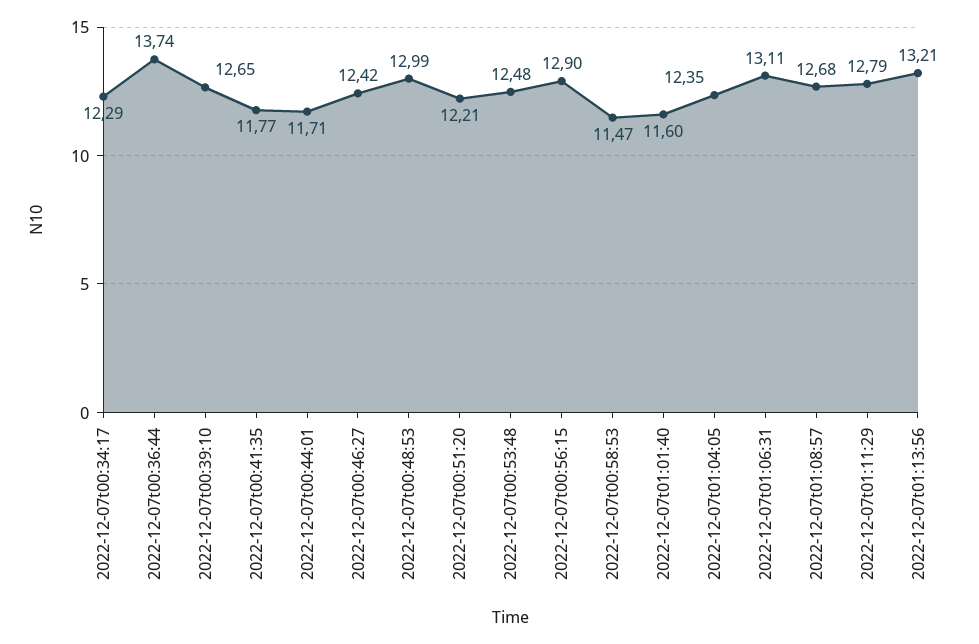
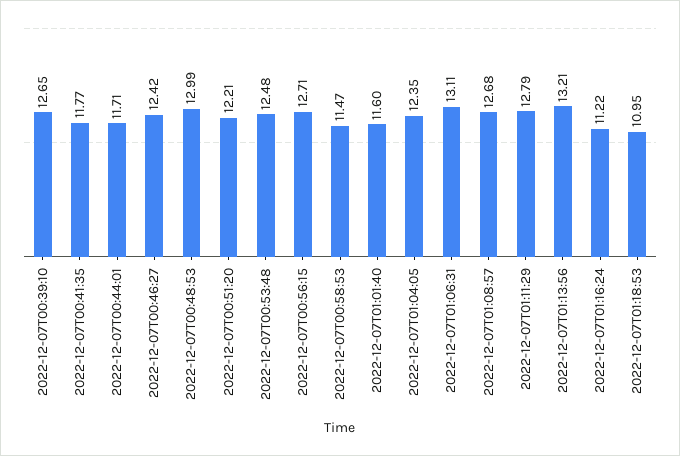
2022-12-07t00:34:17: 12.29 -> none
2022-12-07t00:36:44: 13.74 -> none
2022-12-07t00:56:15: 12.9 -> 12.71
2022-12-07T01:16:24: none -> 11.22
2022-12-07T01:18:53: none -> 10.95

